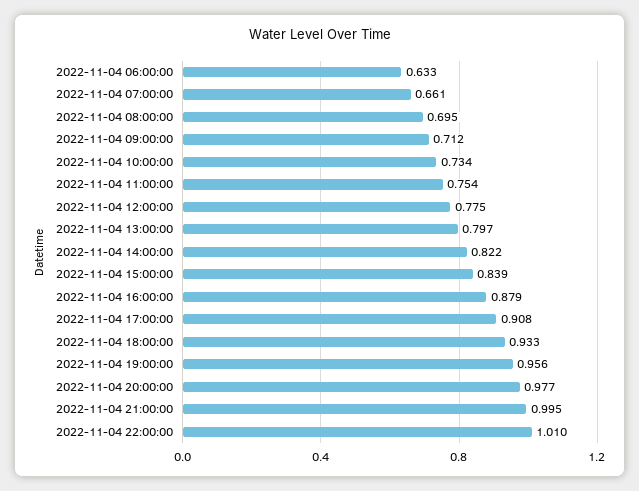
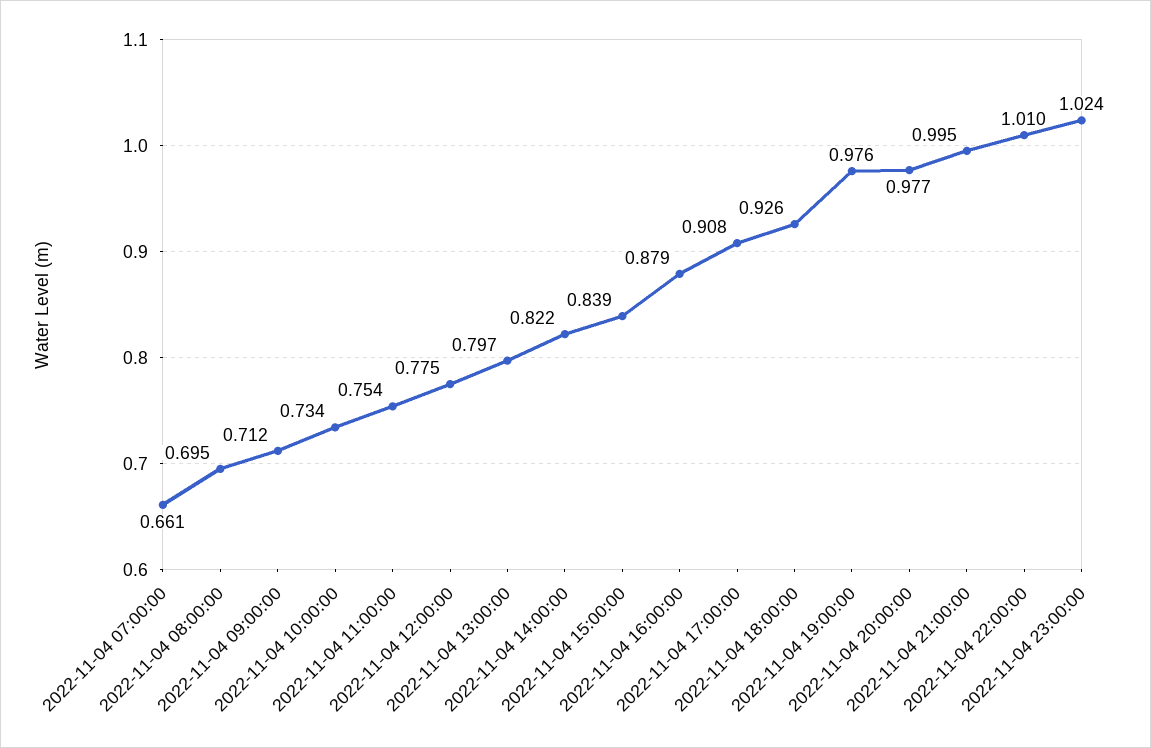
2022-11-04 06:00:00: 0.633 -> none
2022-11-04 18:00:00: 0.933 -> 0.926
2022-11-04 19:00:00: 0.956 -> 0.976
2022-11-04 23:00:00: none -> 1.024

